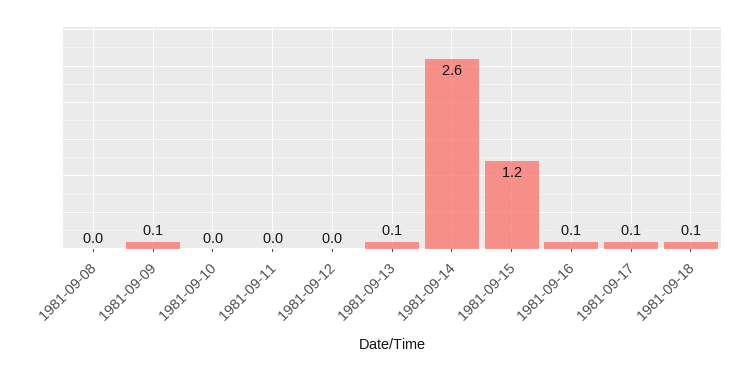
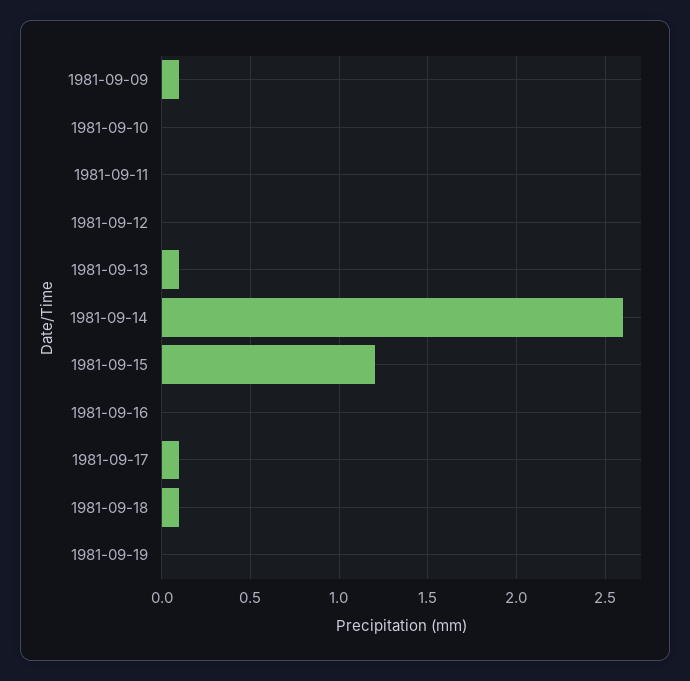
1981-09-08: 0 -> none
1981-09-16: 0.1 -> 0
1981-09-19: none -> 0

